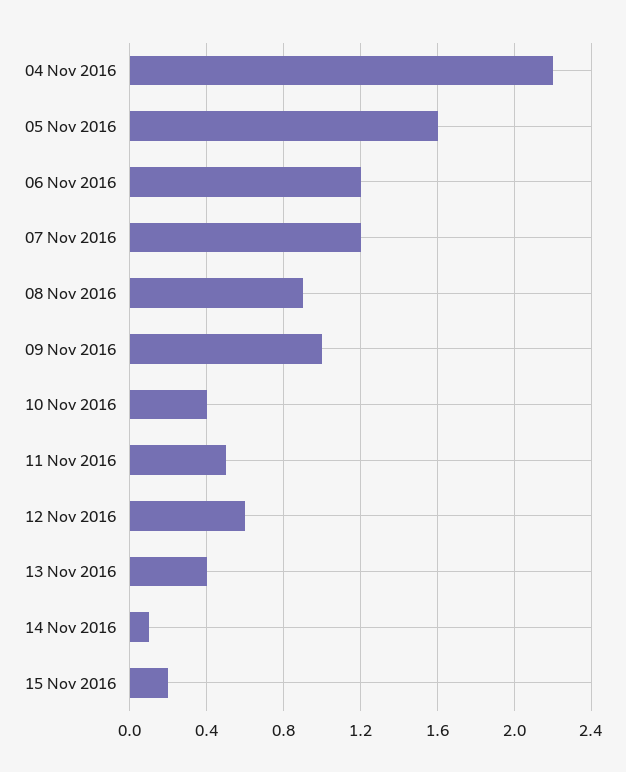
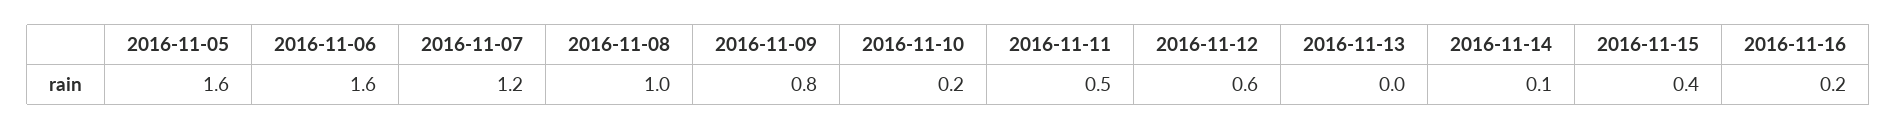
04 Nov 2016: 2.2 -> none
06 Nov 2016: 1.2 -> 1.6
08 Nov 2016: 0.9 -> 1
09 Nov 2016: 1 -> 0.8
10 Nov 2016: 0.4 -> 0.2
13 Nov 2016: 0.4 -> 0
15 Nov 2016: 0.2 -> 0.4
2016-11-16: none -> 0.2

